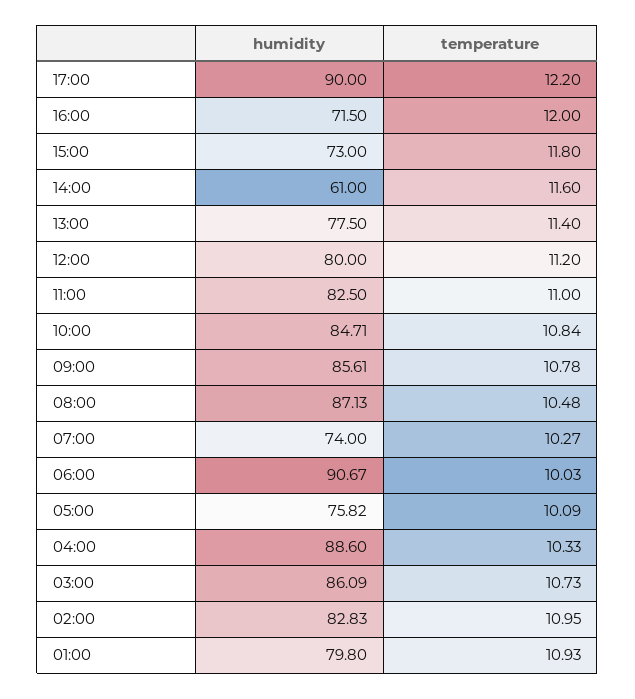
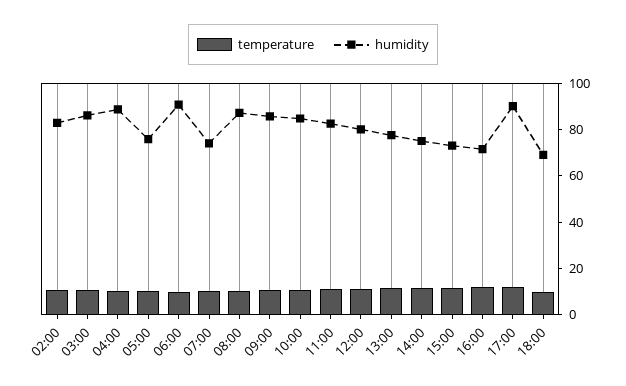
humidity, 14:00: 61 -> 75
humidity, 01:00: 79.8 -> none
temperature, 01:00: 10.93 -> none
temperature, 18:00: none -> 10
humidity, 18:00: none -> 70

